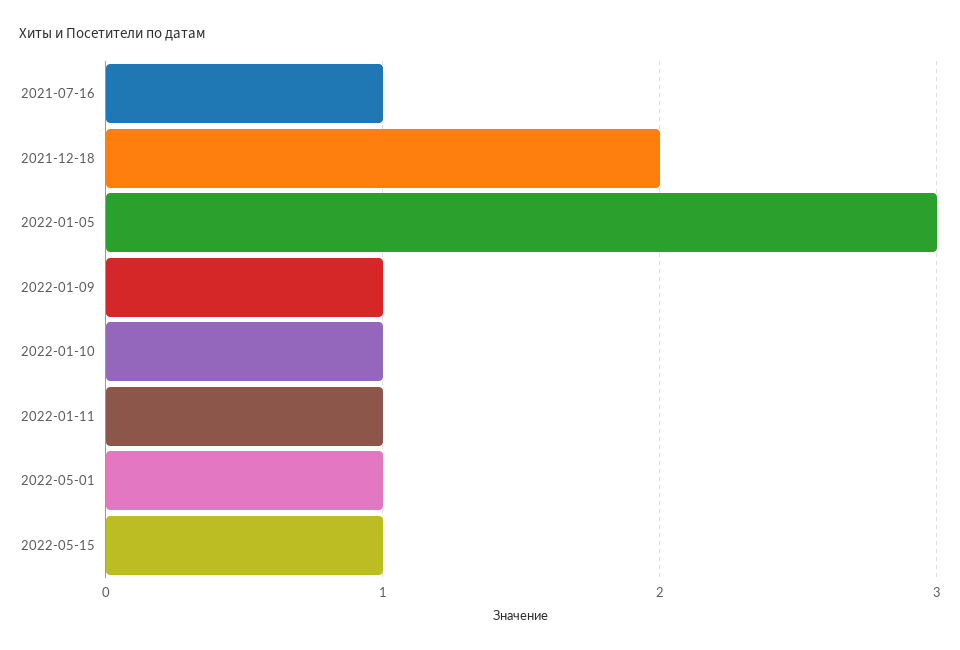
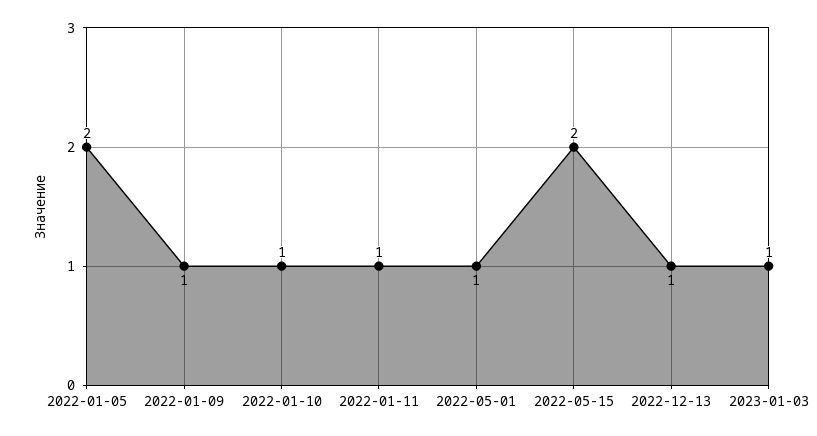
2021-07-16: 1 -> none
2021-12-18: 2 -> none
2022-01-05: 3 -> 2
2022-05-15: 1 -> 2
2022-12-13: none -> 1
2023-01-03: none -> 1

